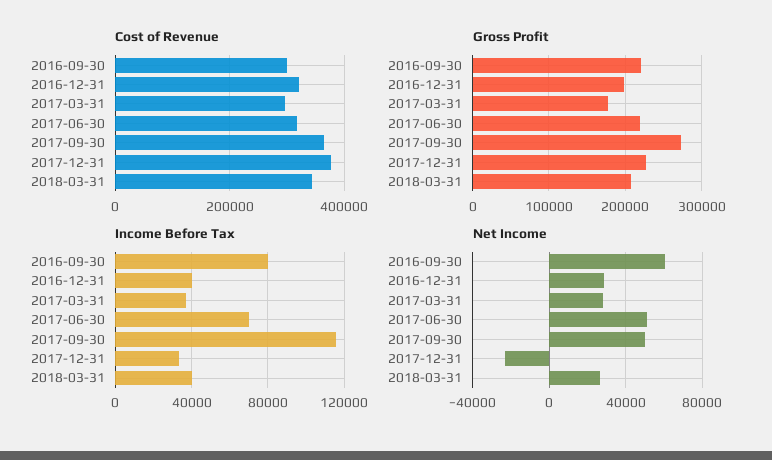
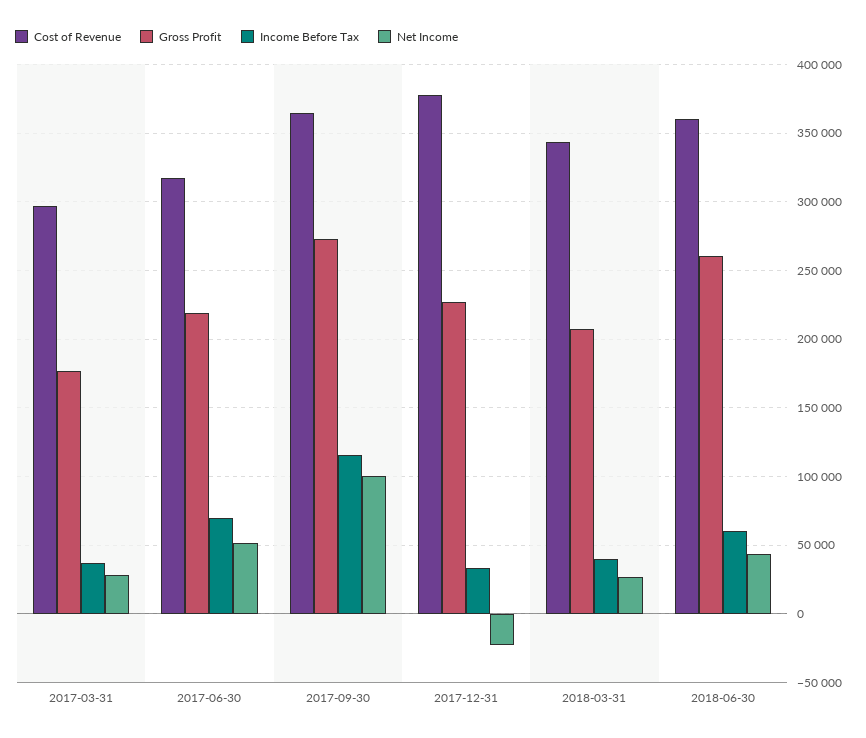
Cost of Revenue, 2016-09-30: 300000 -> none
Cost of Revenue, 2016-12-31: 320000 -> none
Gross Profit, 2016-09-30: 220000 -> none
Gross Profit, 2016-12-31: 200000 -> none
Income Before Tax, 2016-09-30: 80000 -> none
Income Before Tax, 2016-12-31: 40000 -> none
Net Income, 2016-09-30: 60000 -> none
Net Income, 2016-12-31: 30000 -> none
Net Income, 2017-09-30: 50000 -> 100000
Cost of Revenue, 2018-06-30: none -> 360000
Gross Profit, 2018-06-30: none -> 260000
Income Before Tax, 2018-06-30: none -> 60000
Net Income, 2018-06-30: none -> 45000

